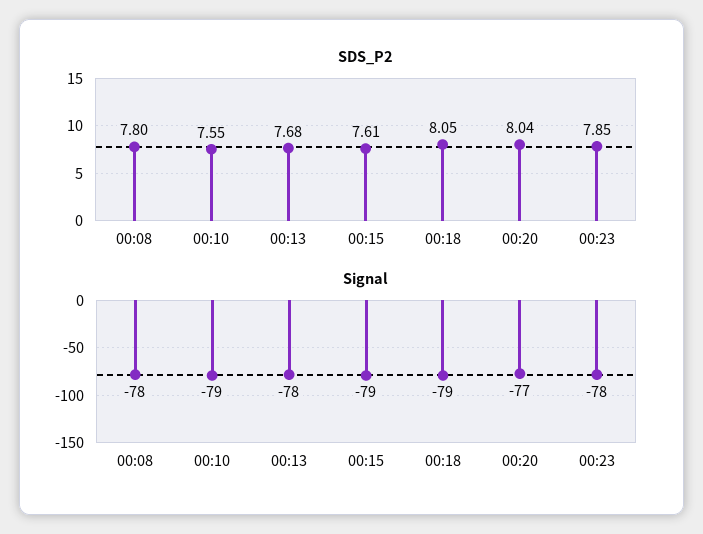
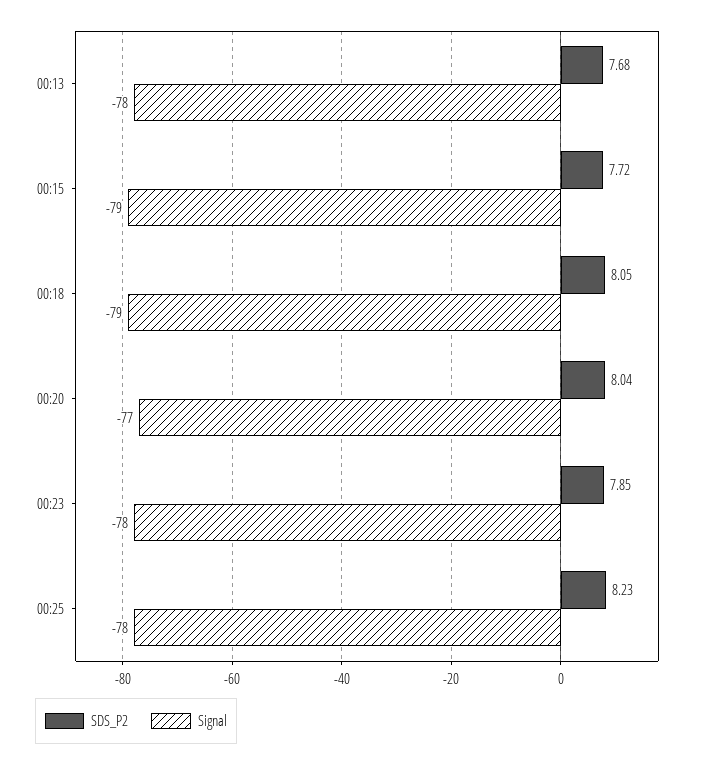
SDS_P2, 00:08: 7.8 -> none
SDS_P2, 00:10: 7.55 -> none
SDS_P2, 00:15: 7.61 -> 7.72
Signal, 00:08: -78 -> none
Signal, 00:10: -79 -> none
SDS_P2, 00:25: none -> 8.23
Signal, 00:25: none -> -78

